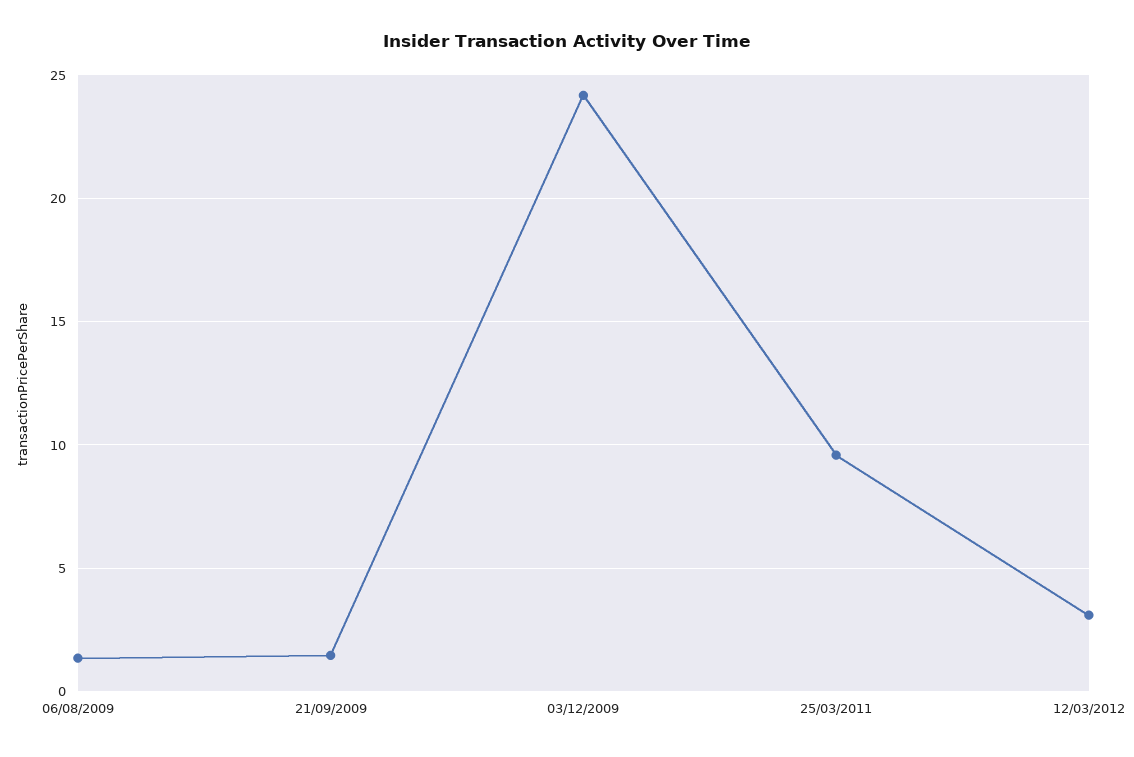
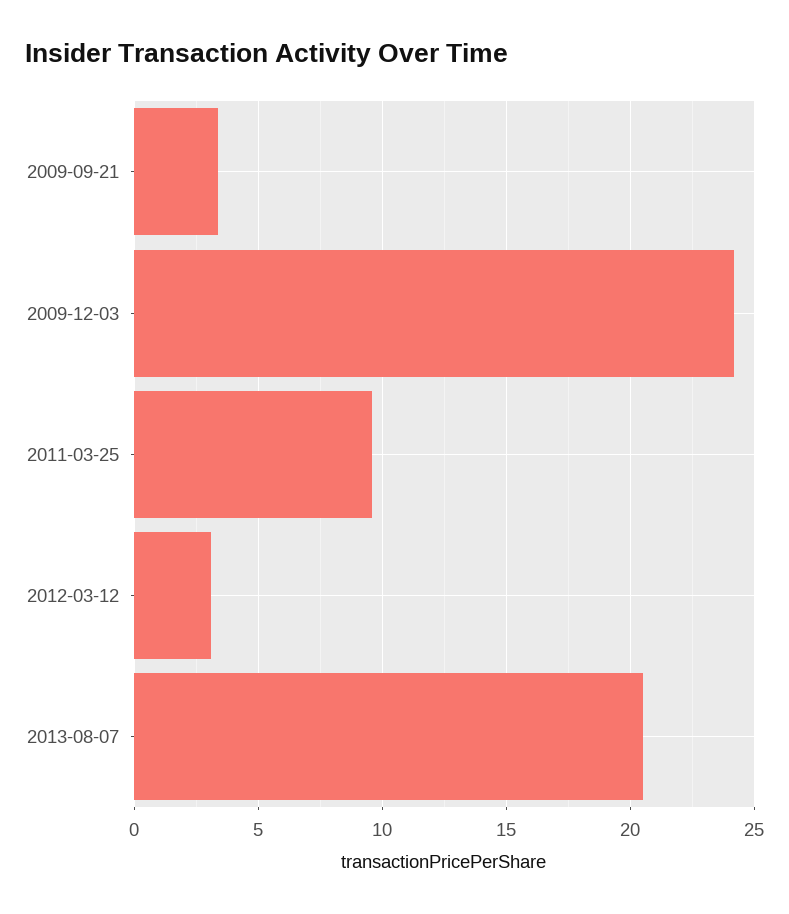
06/08/2009: 1.5 -> none
21/09/2009: 1.5 -> 3.5
2013-08-07: none -> 20.5

